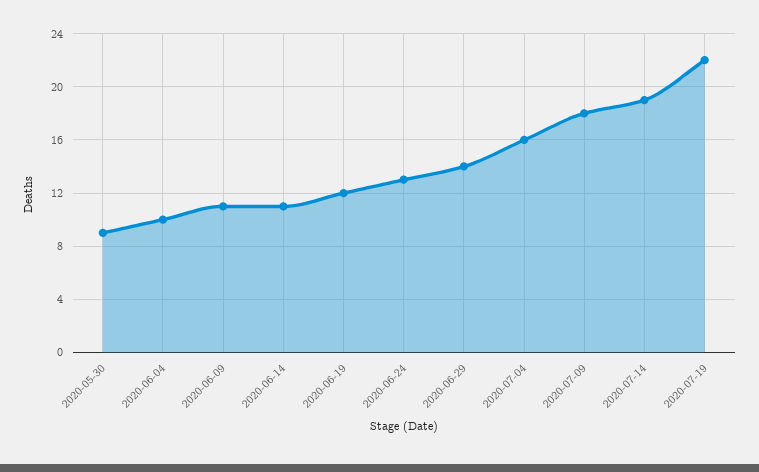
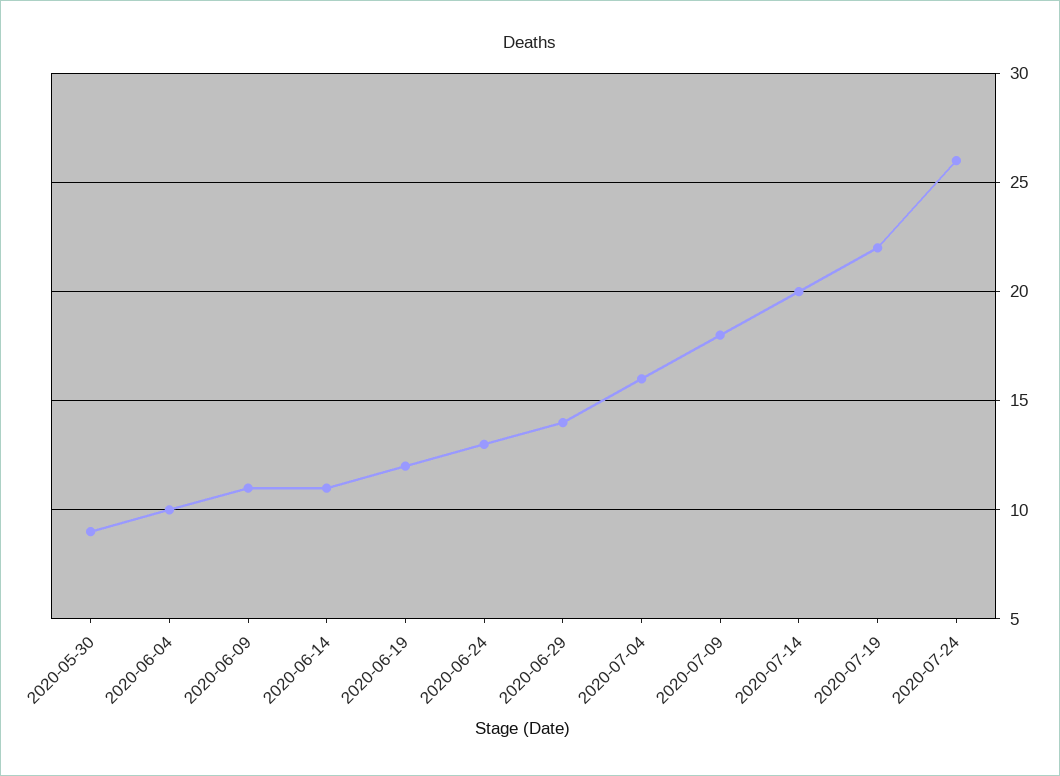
2020-07-14: 19 -> 20
2020-07-24: none -> 26

